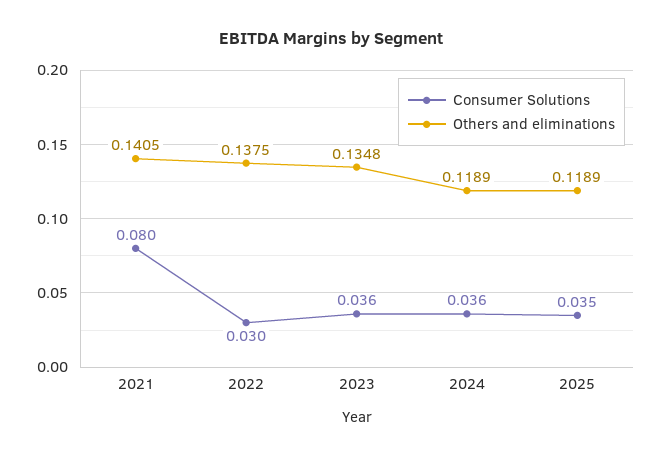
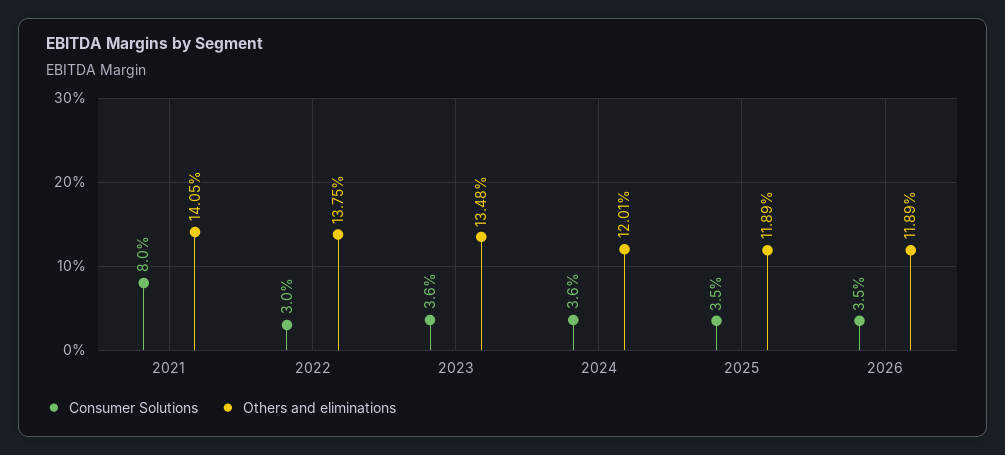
Others and eliminations, 2024: 0.1189 -> 0.1201
Consumer Solutions, 2026: none -> 0.035
Others and eliminations, 2026: none -> 0.1189

